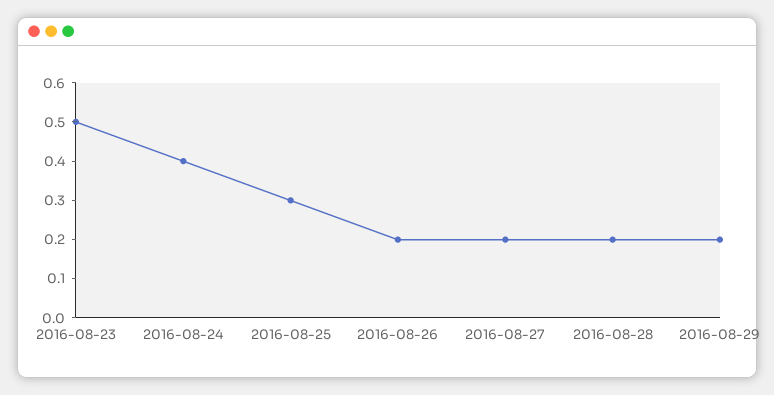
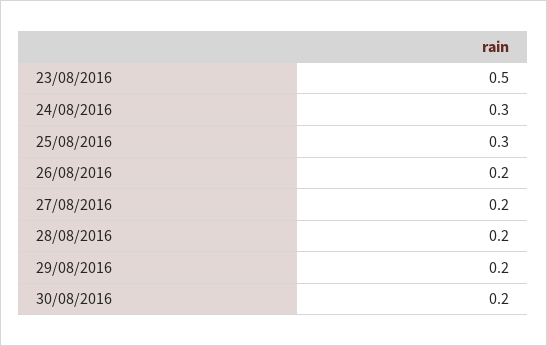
2016-08-24: 0.4 -> 0.3
30/08/2016: none -> 0.2

